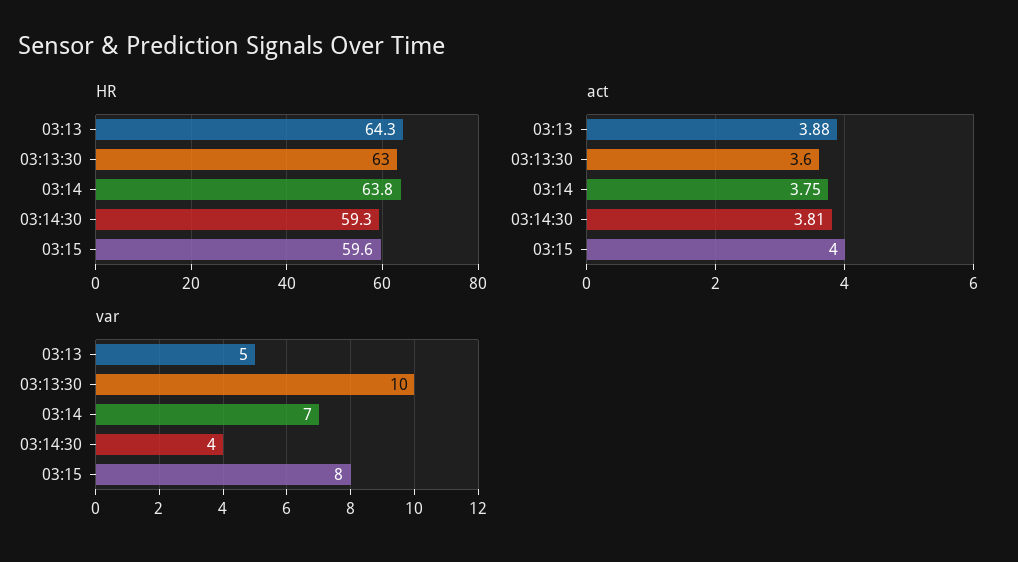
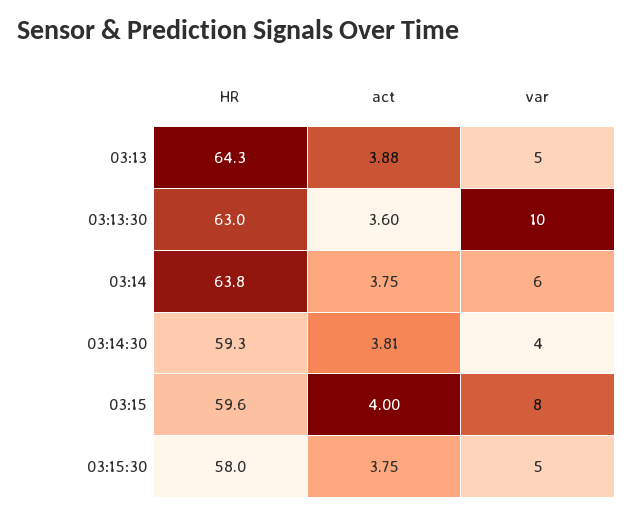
var, 03:14: 7 -> 6
HR, 03:15:30: none -> 58
act, 03:15:30: none -> 3.75
var, 03:15:30: none -> 5

